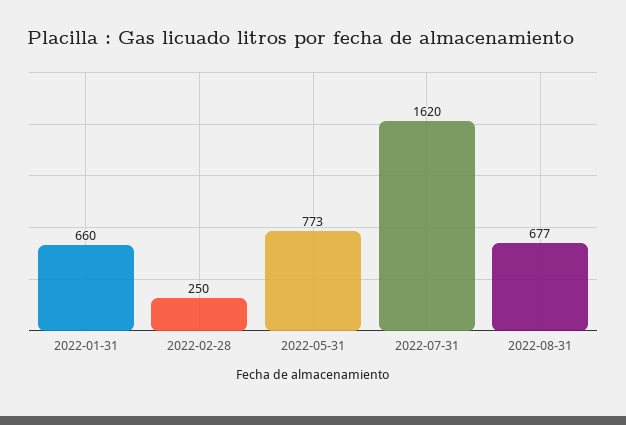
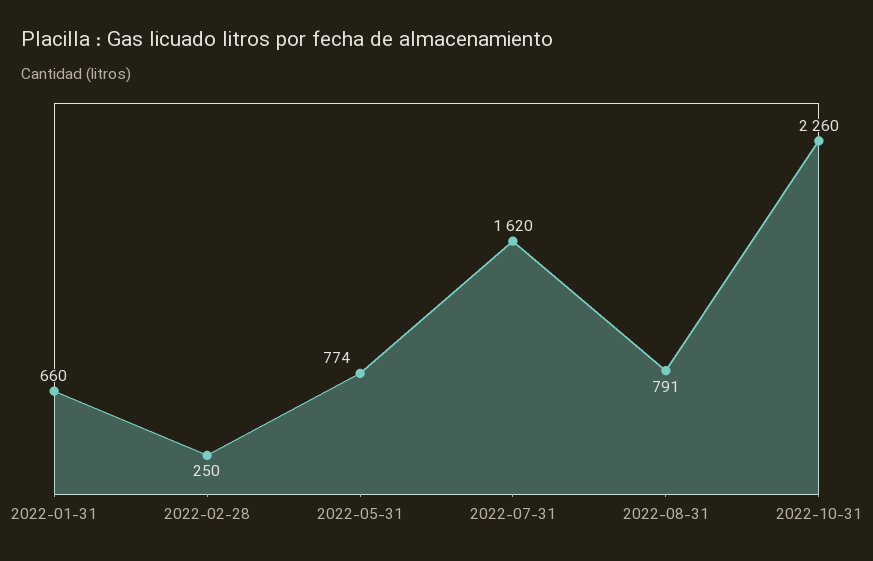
2022-05-31: 773 -> 774
2022-08-31: 677 -> 791
2022-10-31: none -> 2260

